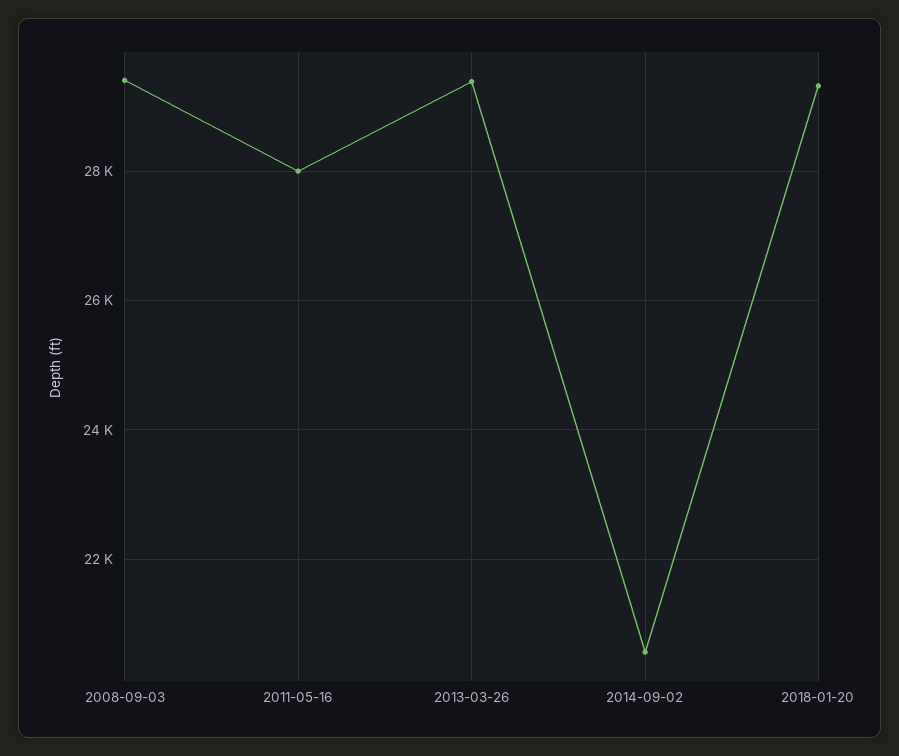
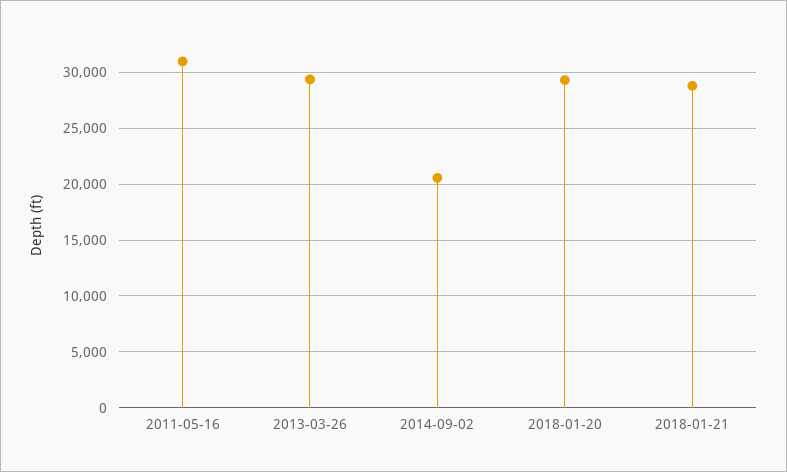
2008-09-03: 29400 -> none
2011-05-16: 28000 -> 31000
2018-01-21: none -> 29000

